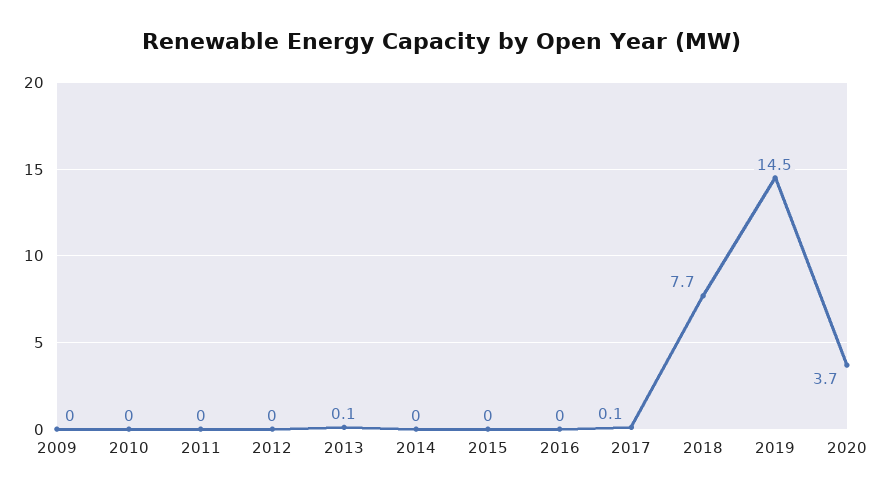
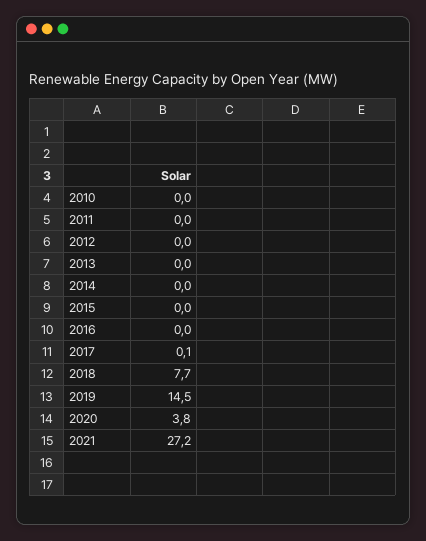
2009: 0 -> none
2013: 0.1 -> 0
2020: 3.7 -> 3.8
2021: none -> 27.2

